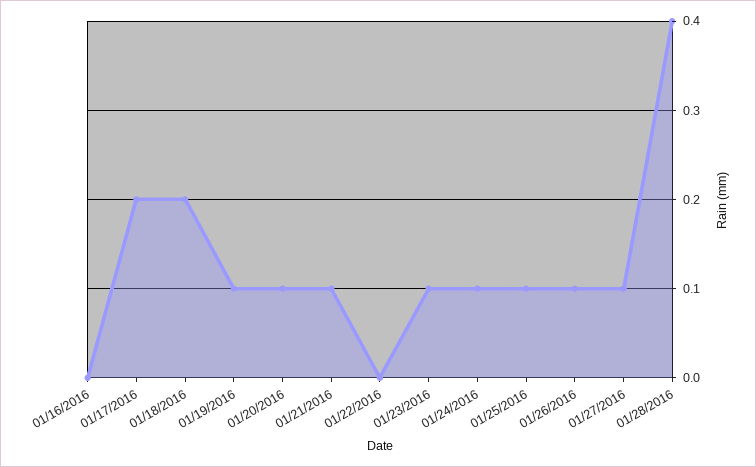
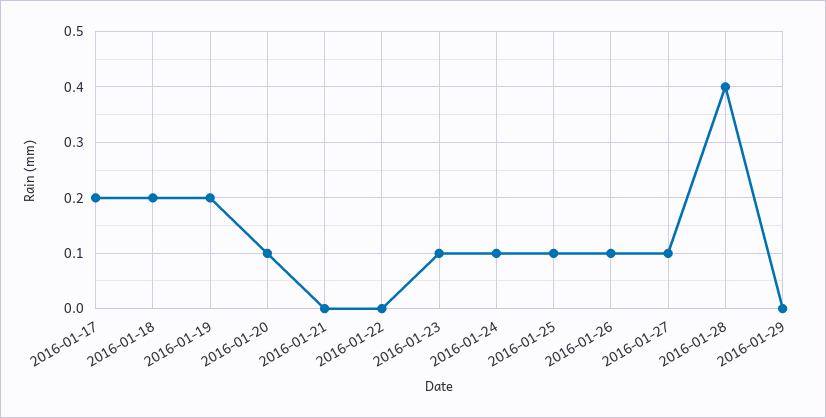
01/16/2016: 0 -> none
01/19/2016: 0.1 -> 0.2
01/21/2016: 0.1 -> 0
2016-01-29: none -> 0

